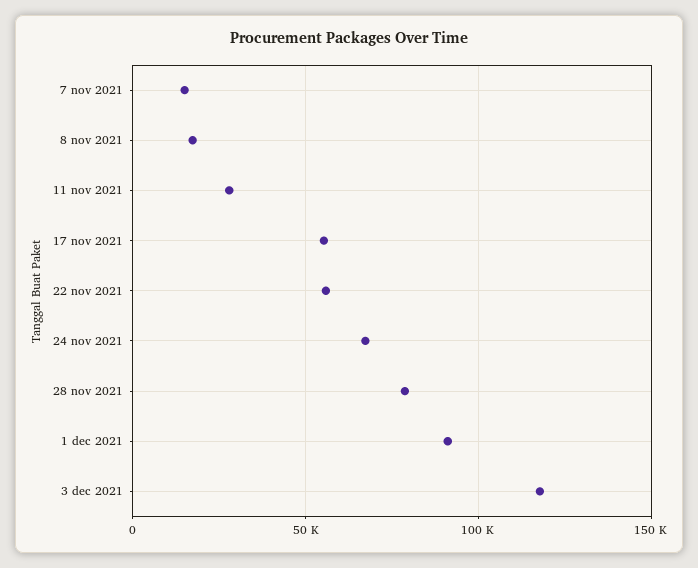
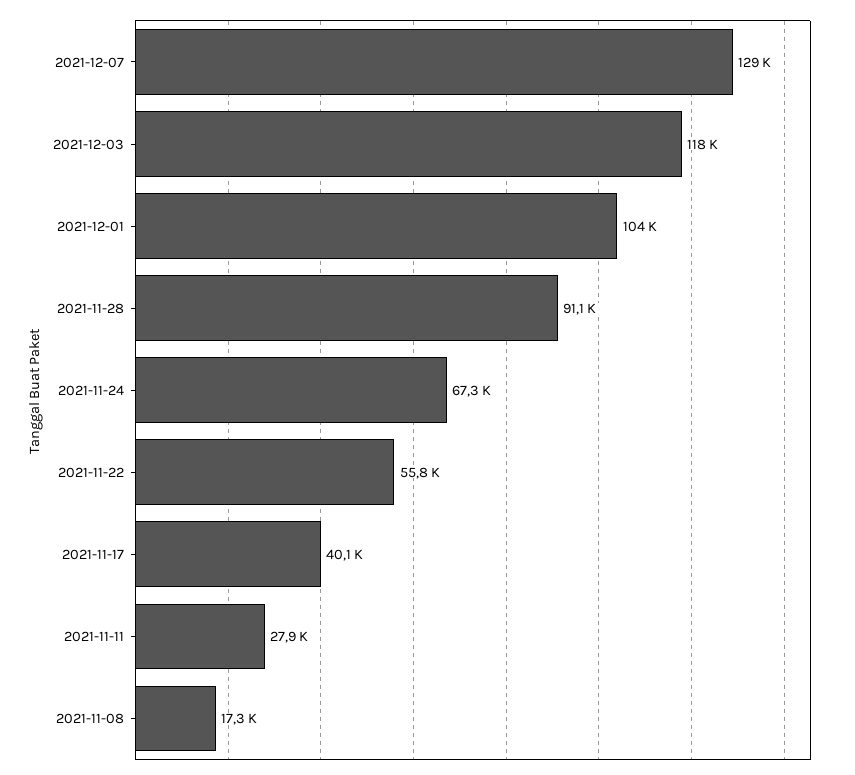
7 nov 2021: 15000 -> none
17 nov 2021: 55000 -> 40100
28 nov 2021: 80000 -> 91100
1 dec 2021: 90000 -> 104000
2021-12-07: none -> 129000

